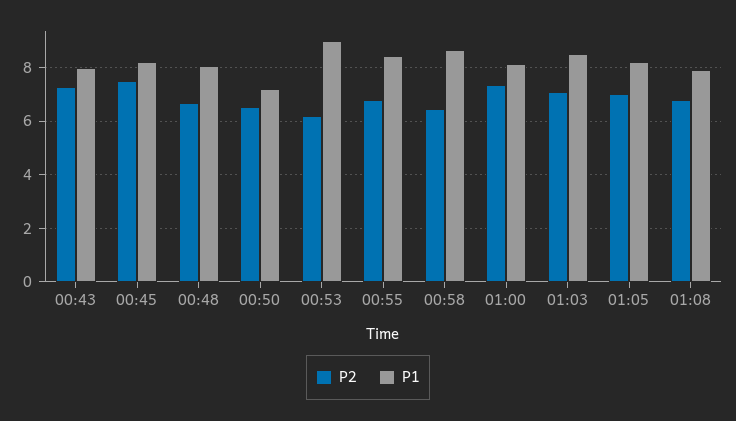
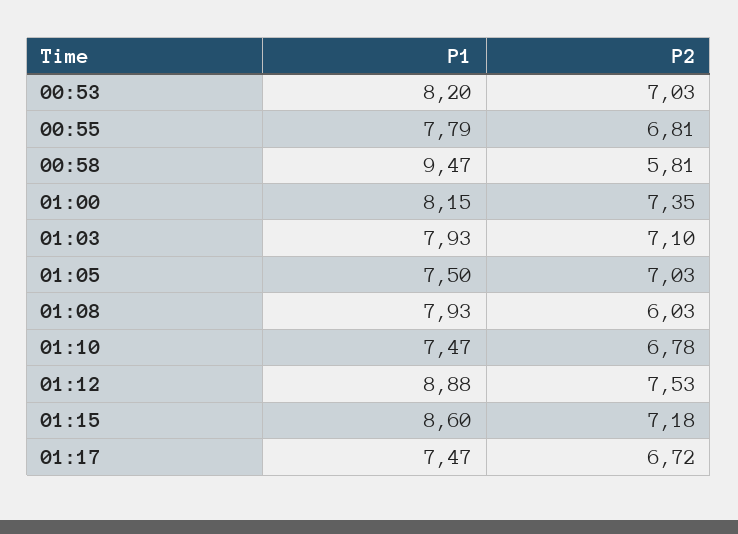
P2, 00:43: 7.25 -> none
P1, 00:43: 8 -> none
P2, 00:45: 7.5 -> none
P1, 00:45: 8.25 -> none
P2, 00:48: 6.75 -> none
P1, 00:48: 8 -> none
P2, 00:50: 6.5 -> none
P1, 00:50: 7.25 -> none
P2, 00:53: 6.25 -> 7.03
P1, 00:53: 9 -> 8.2
P1, 00:55: 8.5 -> 7.79
P2, 00:58: 6.5 -> 5.81
P1, 00:58: 8.75 -> 9.47
P1, 01:03: 8.5 -> 7.93
P1, 01:05: 8.25 -> 7.5
P2, 01:08: 6.75 -> 6.03
P1, 01:10: none -> 7.47
P2, 01:10: none -> 6.78
P1, 01:12: none -> 8.88
P2, 01:12: none -> 7.53
P1, 01:15: none -> 8.6
P2, 01:15: none -> 7.18
P1, 01:17: none -> 7.47
P2, 01:17: none -> 6.72

